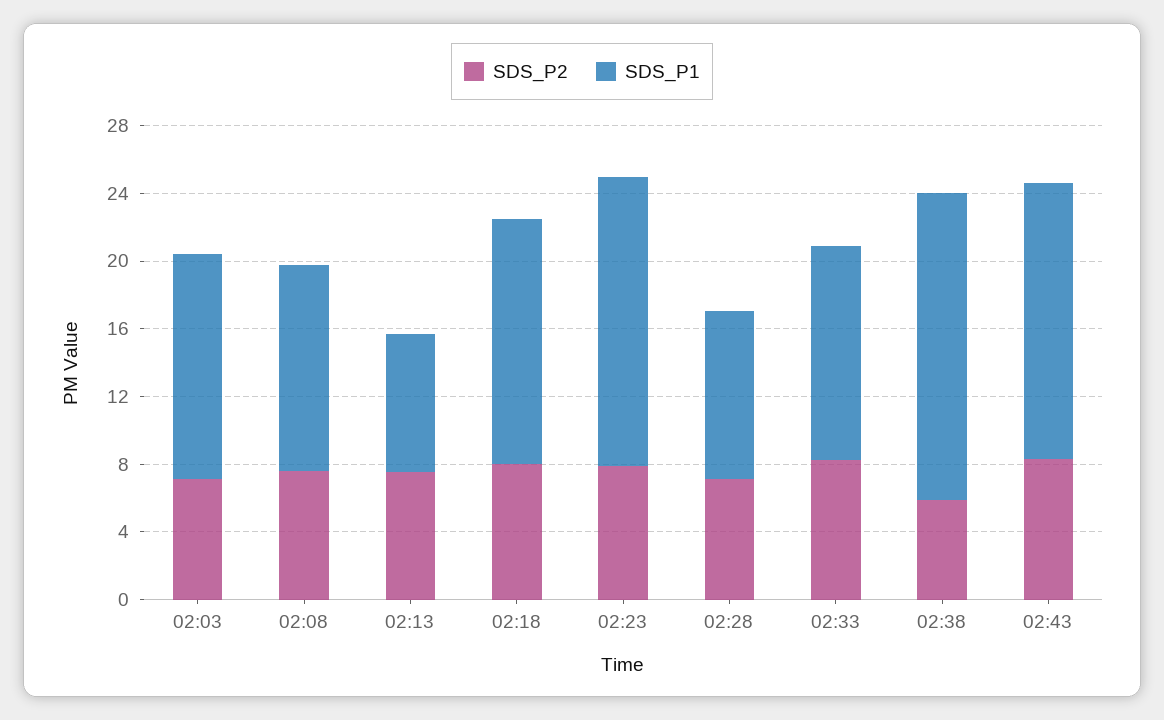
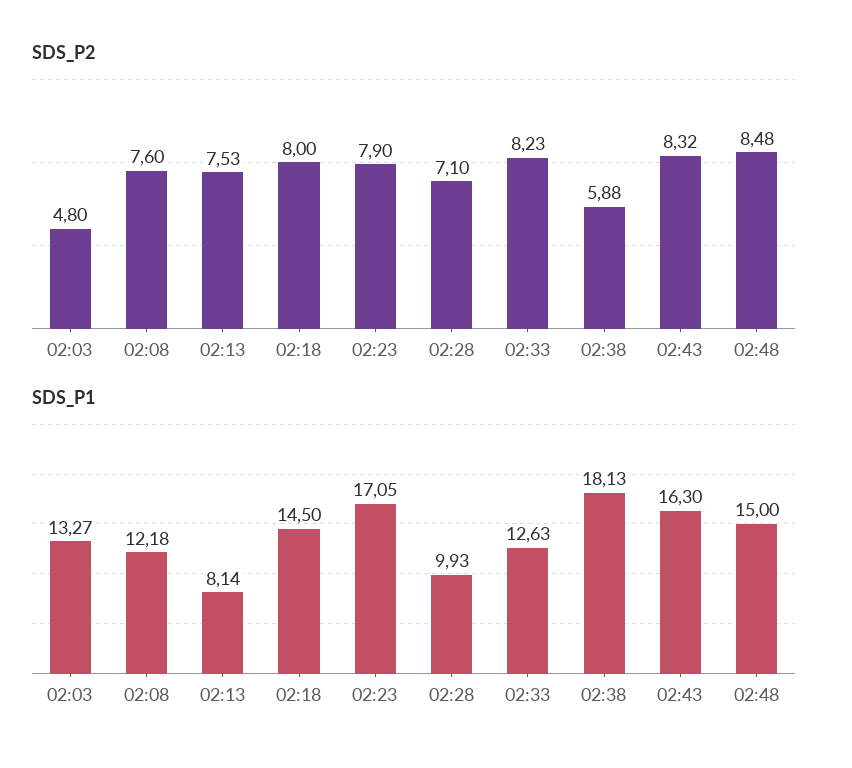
SDS_P2, 02:03: 7 -> 4.8
SDS_P2, 02:48: none -> 8.48
SDS_P1, 02:48: none -> 15

